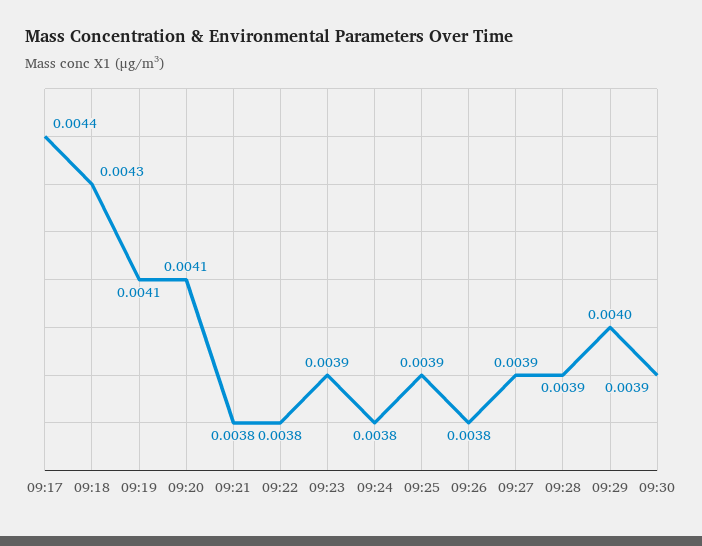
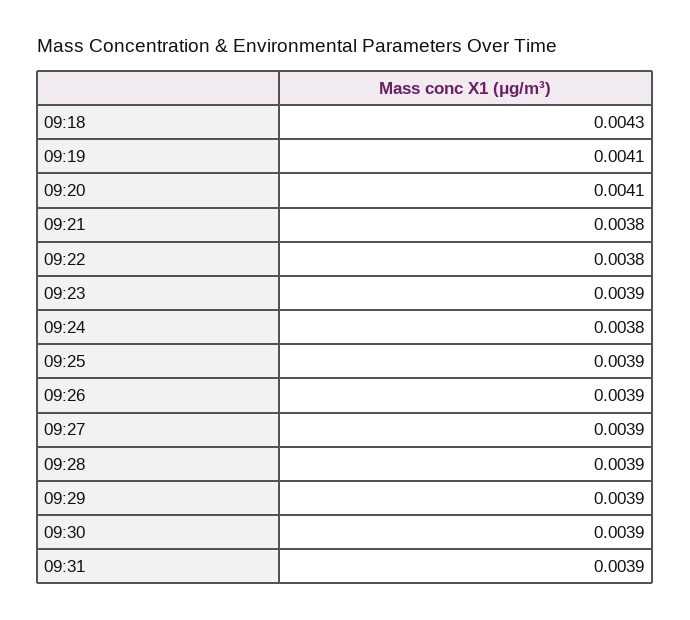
09:17: 0.0044 -> none
09:26: 0.0038 -> 0.0039
09:29: 0.004 -> 0.0039
09:31: none -> 0.0039

